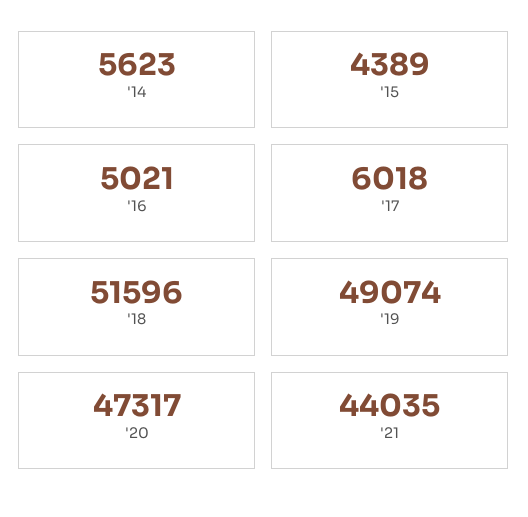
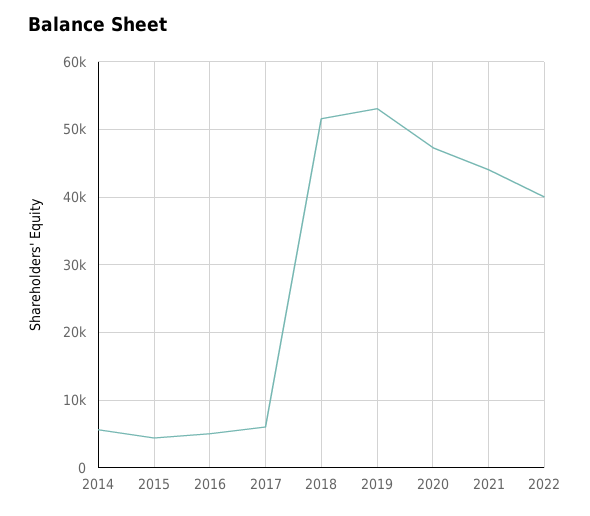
'19: 49074 -> 53000
2022: none -> 40000

